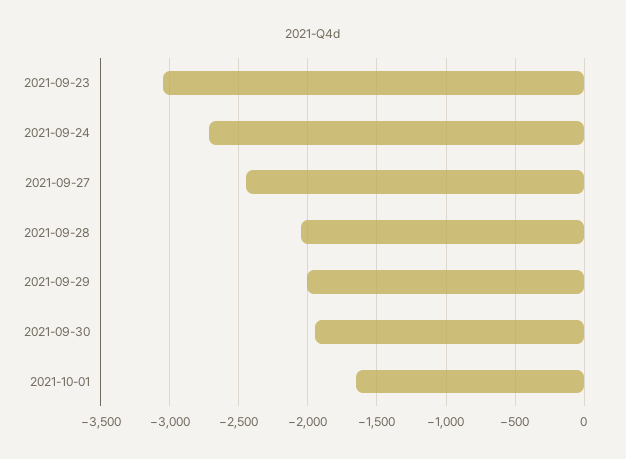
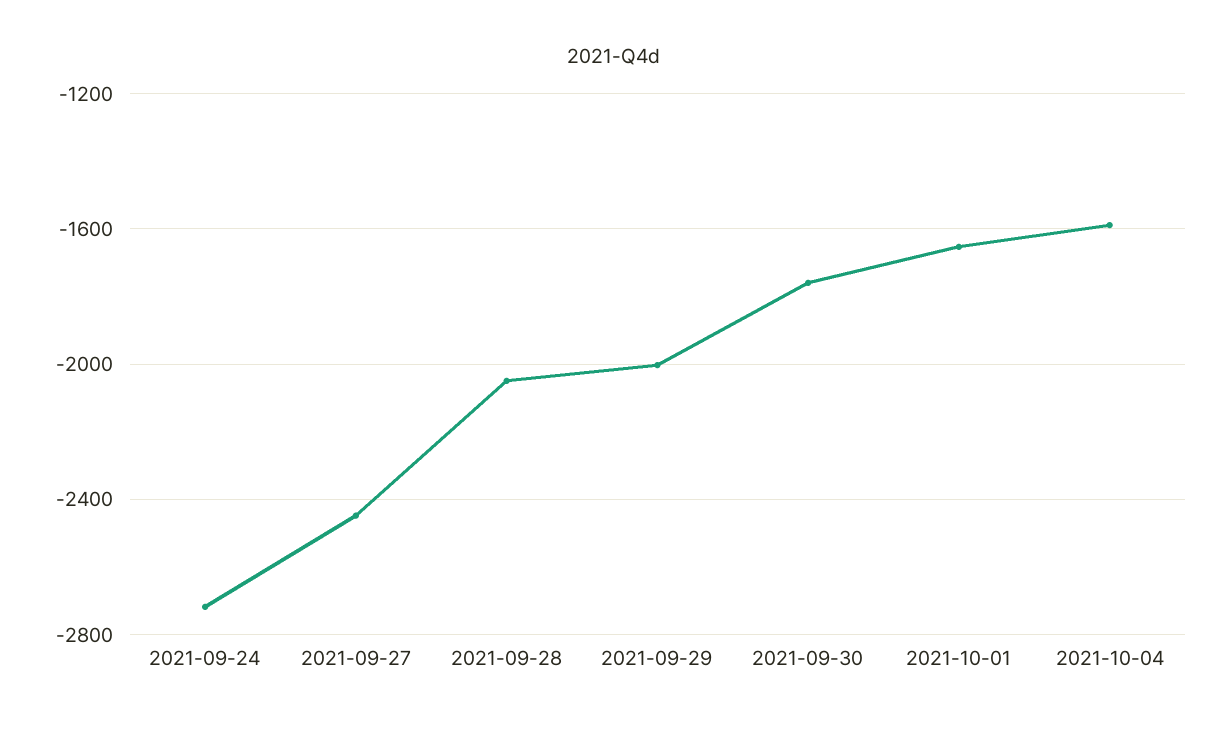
2021-09-23: -3050 -> none
2021-09-30: -1950 -> -1750
2021-10-04: none -> -1600

